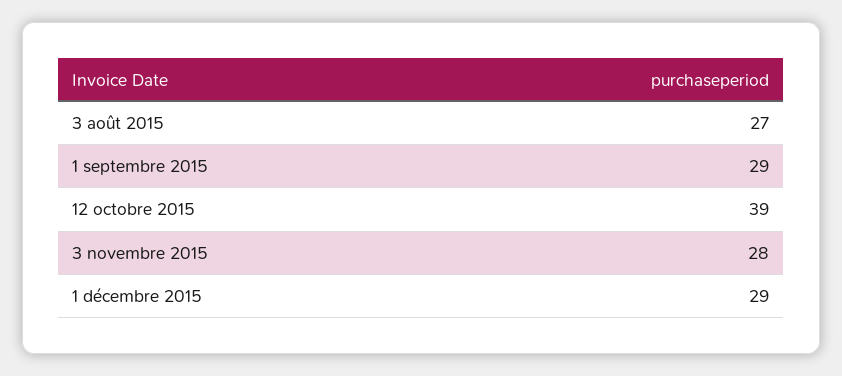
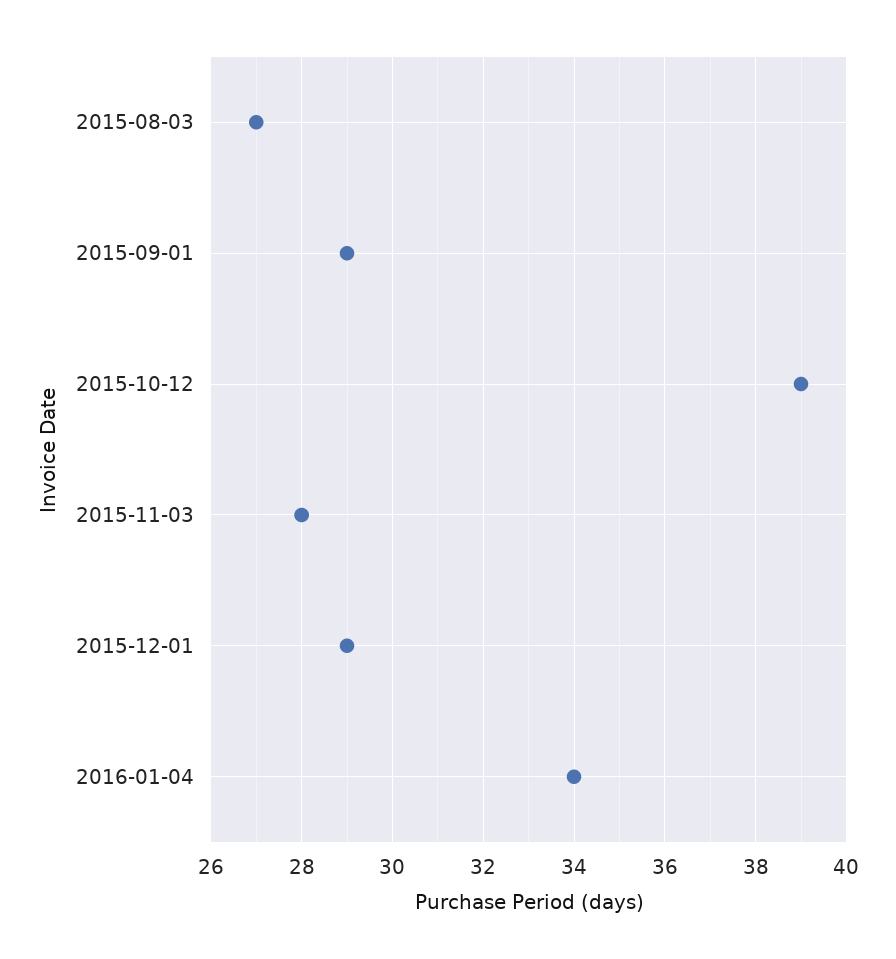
2016-01-04: none -> 34

